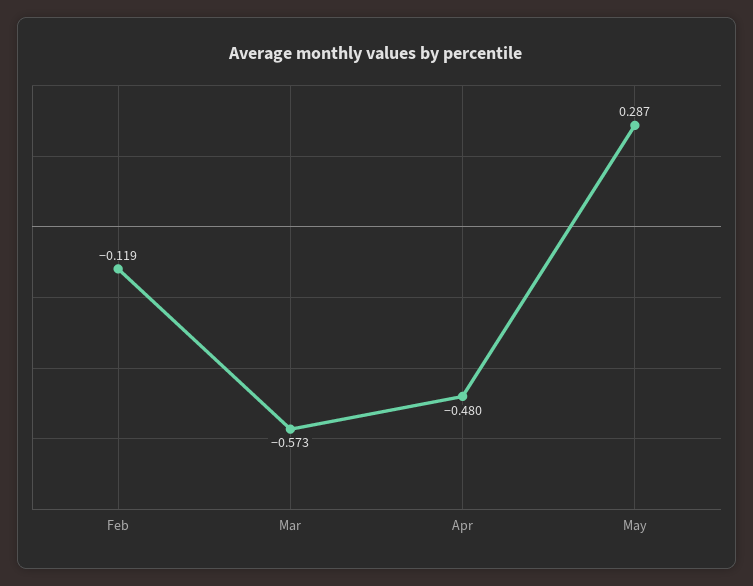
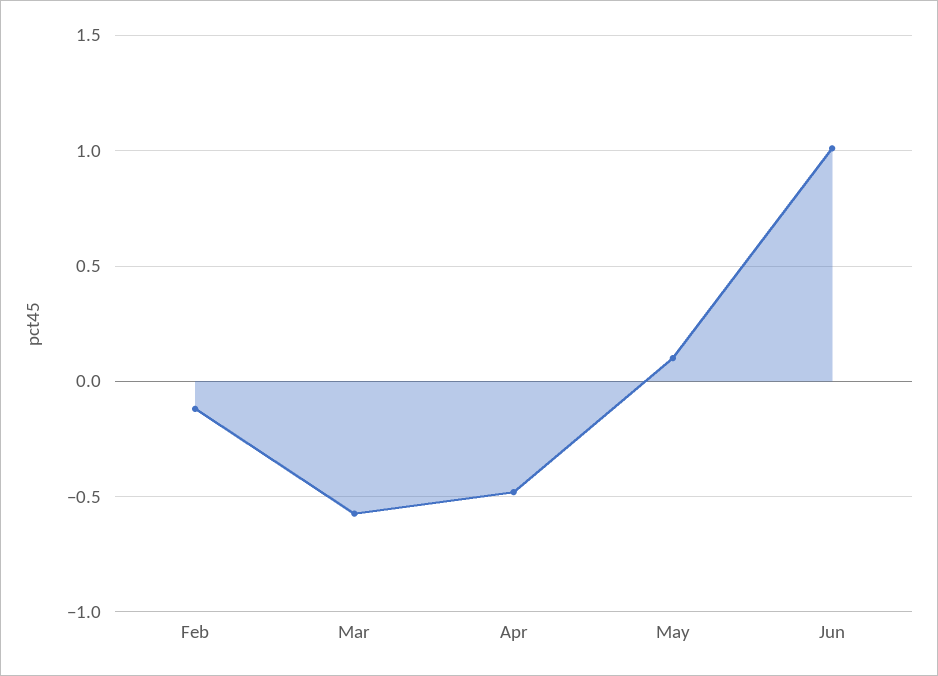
May: 0.287 -> 0.1
Jun: none -> 1

